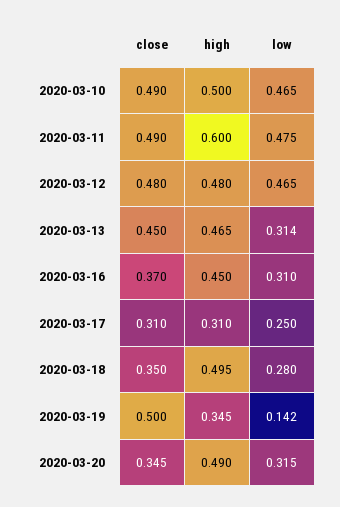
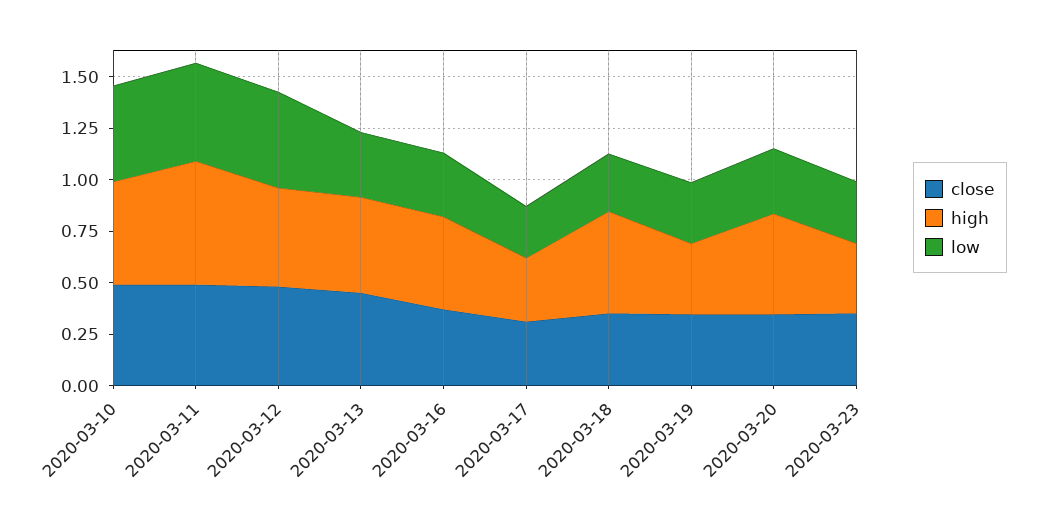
close, 2020-03-19: 0.5 -> 0.35
low, 2020-03-19: 0.142 -> 0.3
close, 2020-03-23: none -> 0.35
high, 2020-03-23: none -> 0.35
low, 2020-03-23: none -> 0.3

